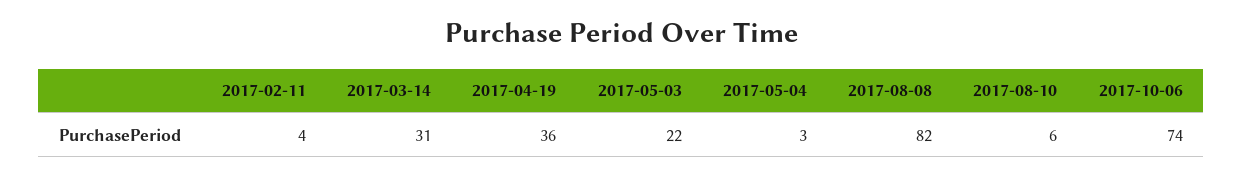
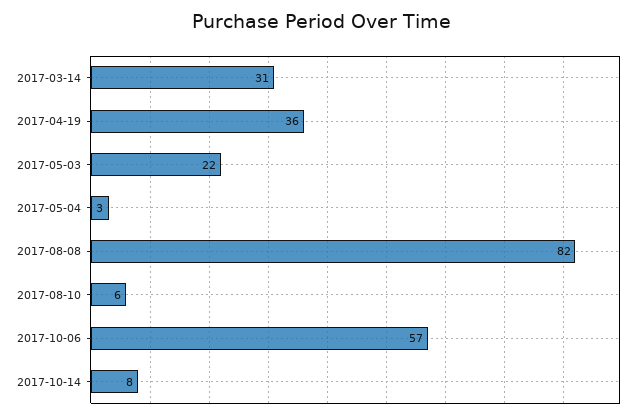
2017-02-11: 4 -> none
2017-10-06: 74 -> 57
2017-10-14: none -> 8

